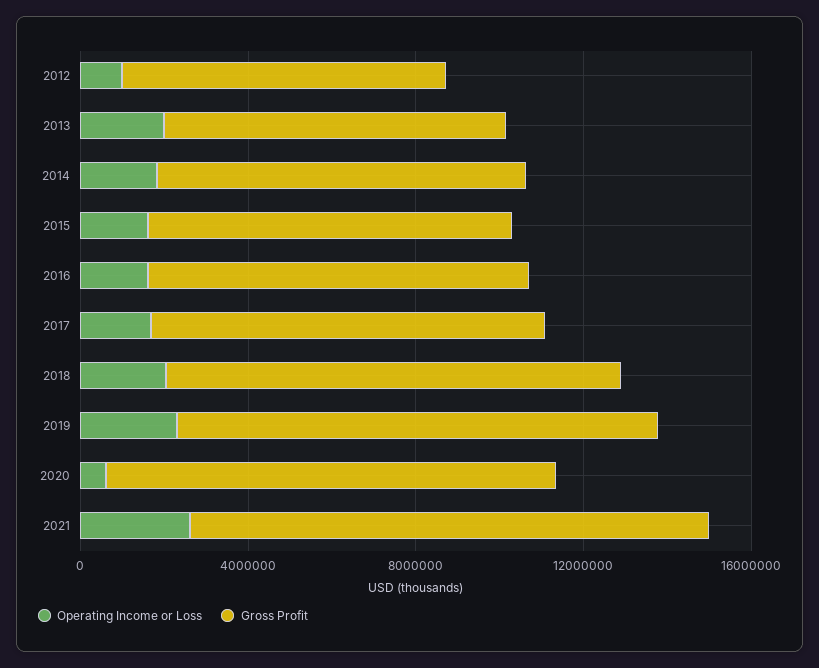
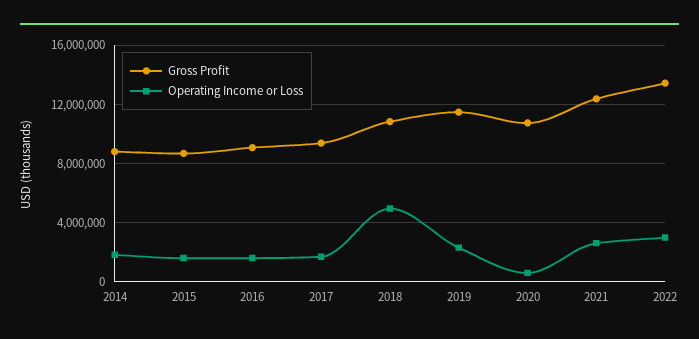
Operating Income or Loss, 2012: 1000000 -> none
Gross Profit, 2012: 8000000 -> none
Operating Income or Loss, 2013: 2000000 -> none
Gross Profit, 2013: 8000000 -> none
Operating Income or Loss, 2018: 2000000 -> 5000000
Gross Profit, 2022: none -> 13500000
Operating Income or Loss, 2022: none -> 3000000

